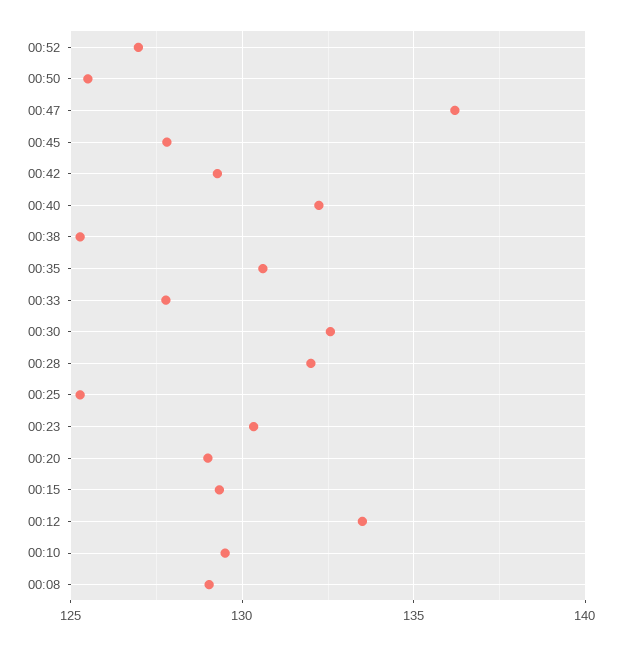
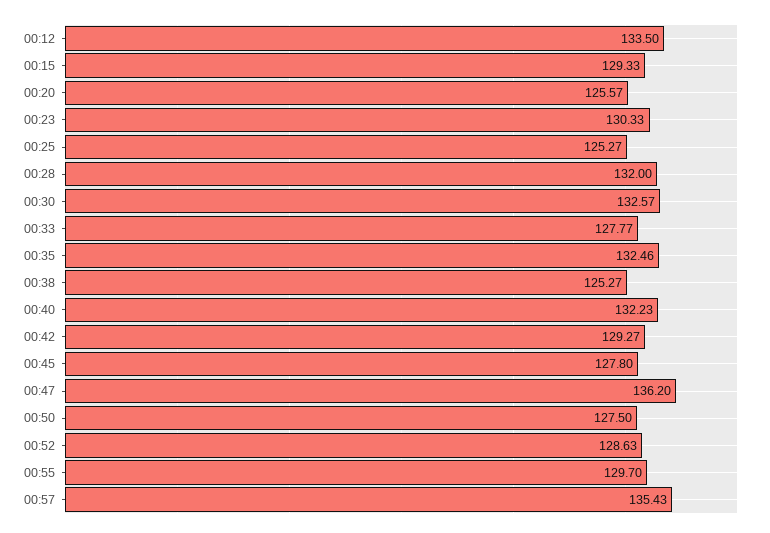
00:52: 127 -> 128.63
00:50: 125.5 -> 127.5
00:35: 130.5 -> 132.46
00:20: 129 -> 125.57
00:10: 129.5 -> none
00:08: 129 -> none
00:55: none -> 129.7
00:57: none -> 135.43

